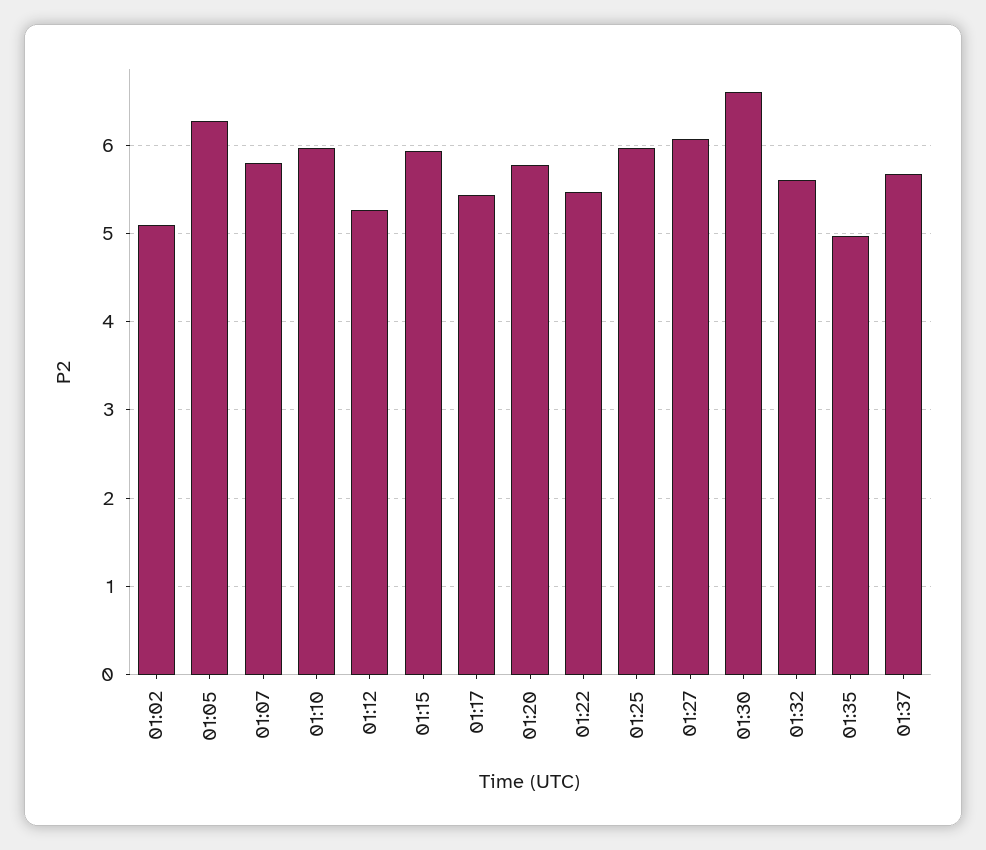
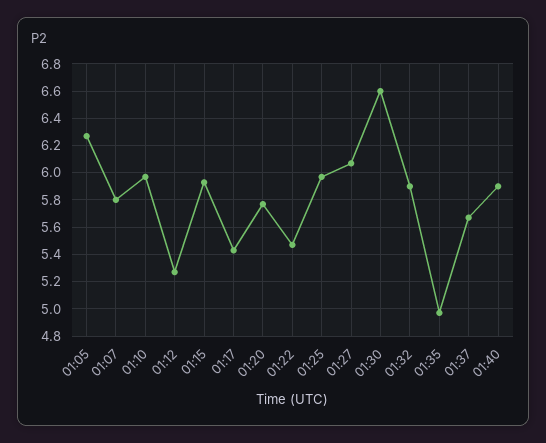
01:02: 5.1 -> none
01:32: 5.6 -> 5.9
01:40: none -> 5.9

